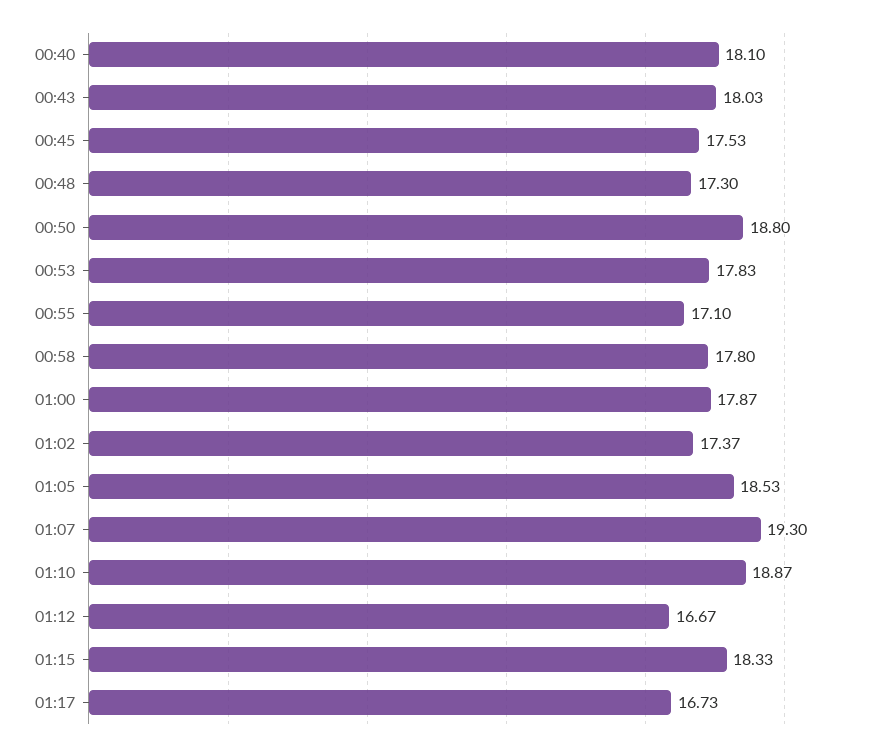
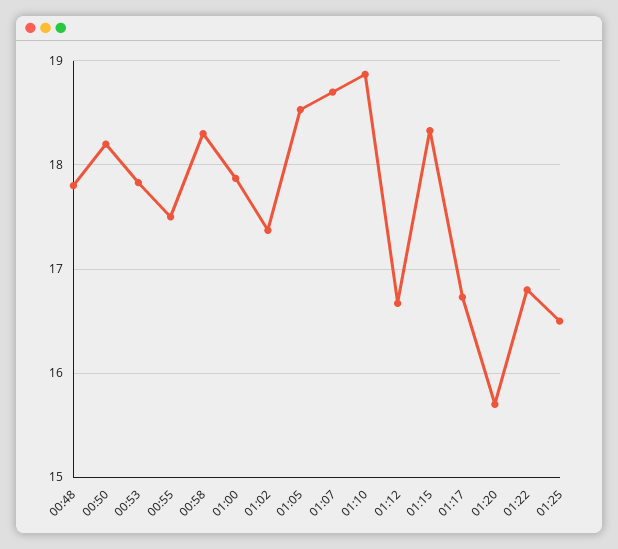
00:40: 18.1 -> none
00:43: 18.03 -> none
00:45: 17.53 -> none
00:48: 17.3 -> 17.8
00:50: 18.8 -> 18.2
00:55: 17.1 -> 17.5
00:58: 17.8 -> 18.3
01:07: 19.3 -> 18.7
01:20: none -> 15.7
01:22: none -> 16.8
01:25: none -> 16.5

